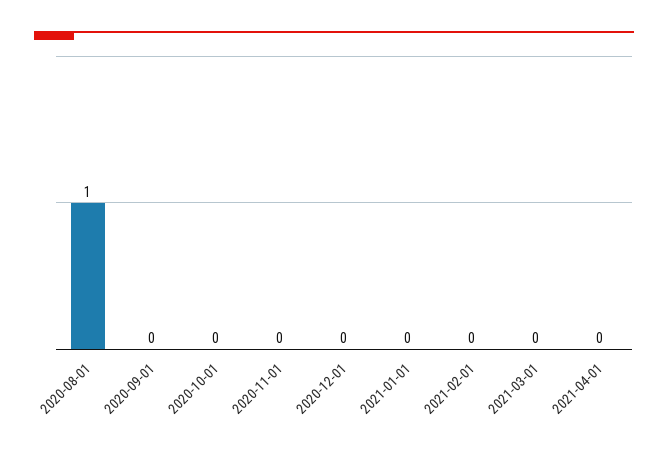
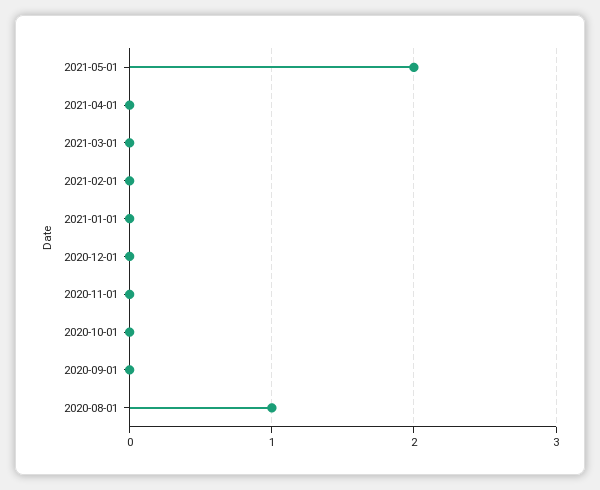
2021-05-01: none -> 2

